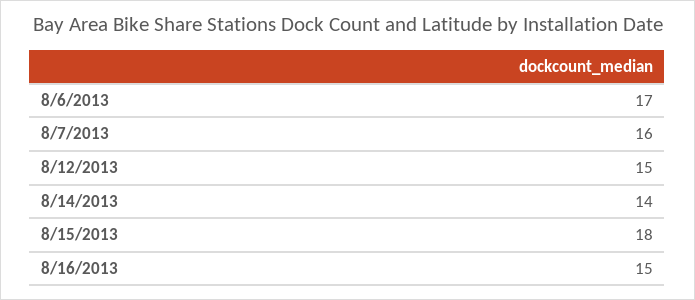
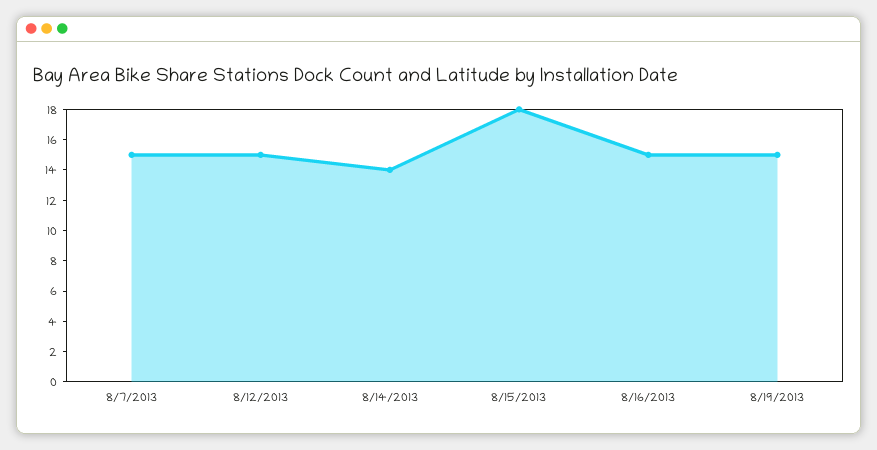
8/6/2013: 17 -> none
8/7/2013: 16 -> 15
8/19/2013: none -> 15

